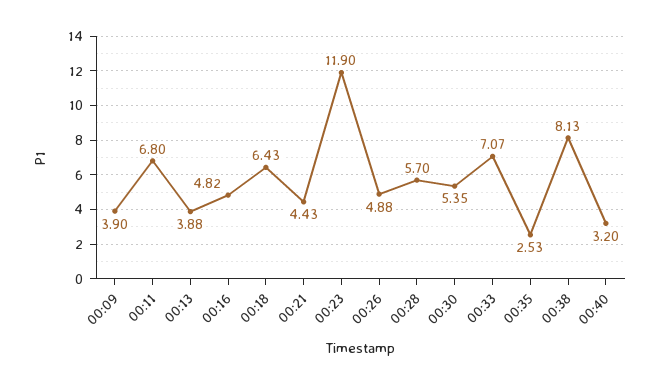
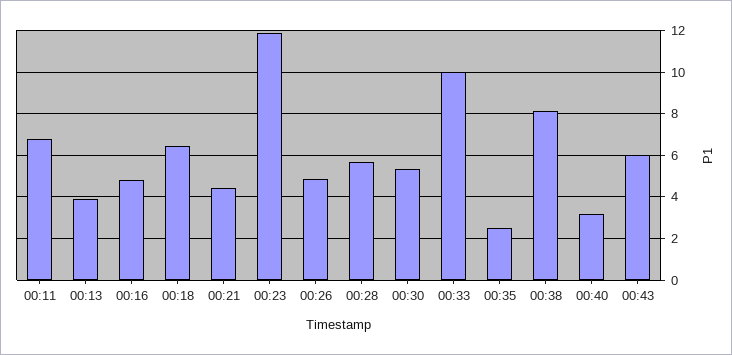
00:09: 3.9 -> none
00:33: 7.07 -> 10
00:43: none -> 6

